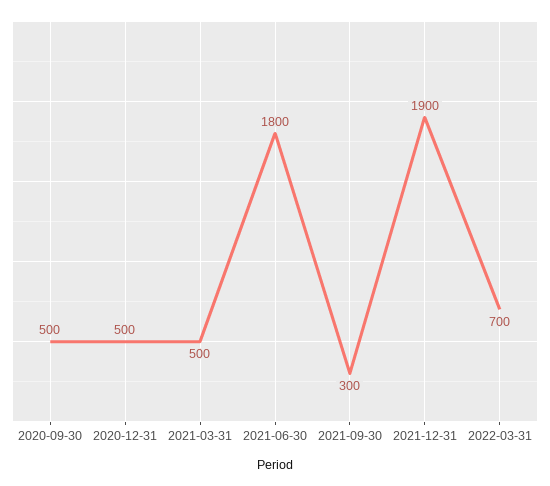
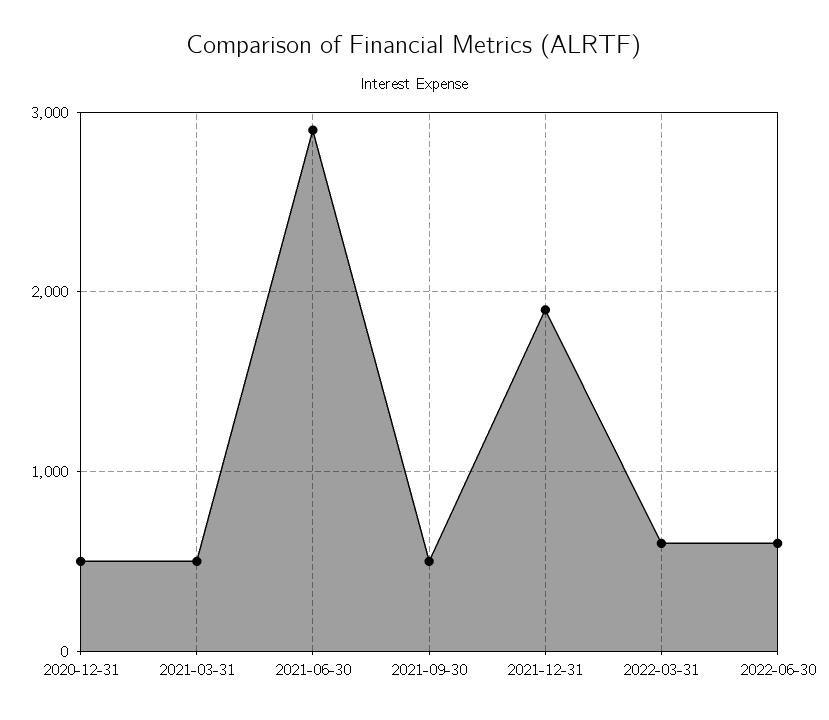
2020-09-30: 500 -> none
2021-06-30: 1800 -> 2900
2021-09-30: 300 -> 500
2022-03-31: 700 -> 600
2022-06-30: none -> 600

